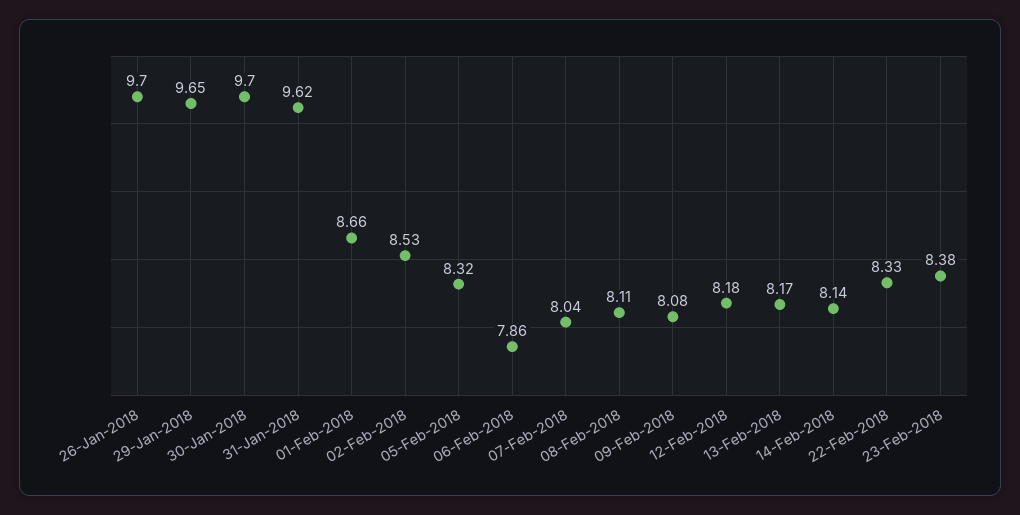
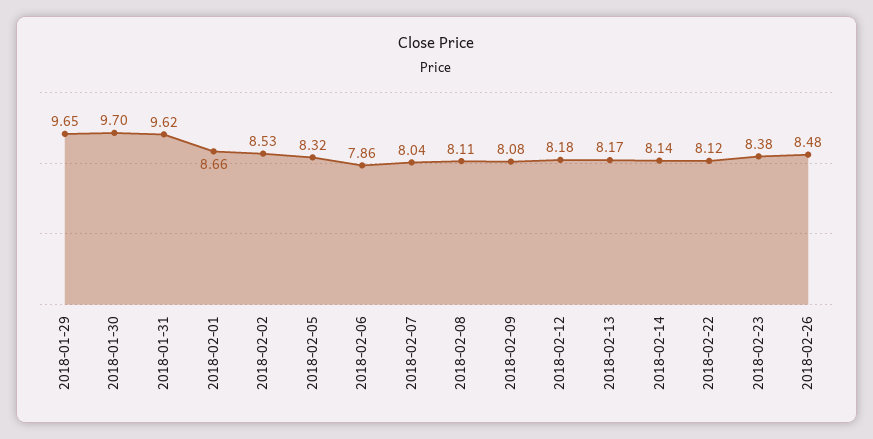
26-Jan-2018: 9.7 -> none
22-Feb-2018: 8.33 -> 8.12
2018-02-26: none -> 8.48

